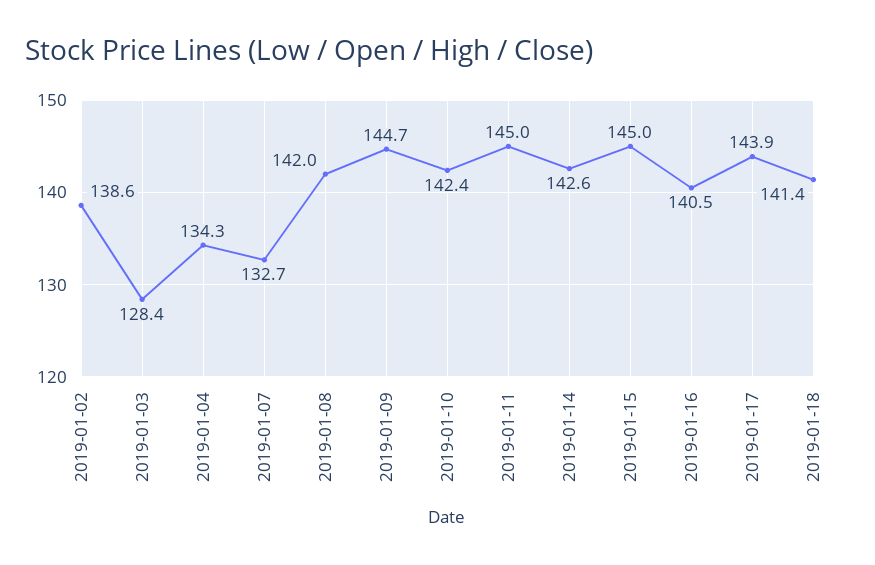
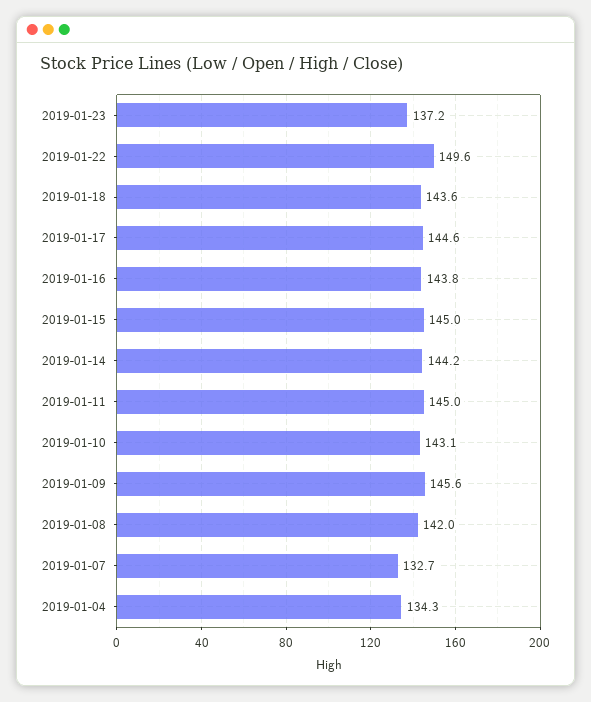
2019-01-02: 138.6 -> none
2019-01-03: 128.4 -> none
2019-01-09: 144.7 -> 145.6
2019-01-10: 142.4 -> 143.1
2019-01-14: 142.6 -> 144.2
2019-01-16: 140.5 -> 143.8
2019-01-17: 143.9 -> 144.6
2019-01-18: 141.4 -> 143.6
2019-01-23: none -> 137.2
2019-01-22: none -> 149.6

